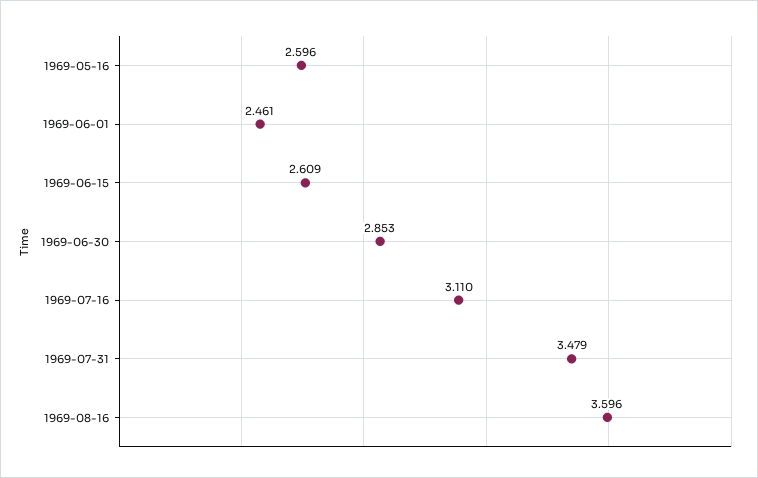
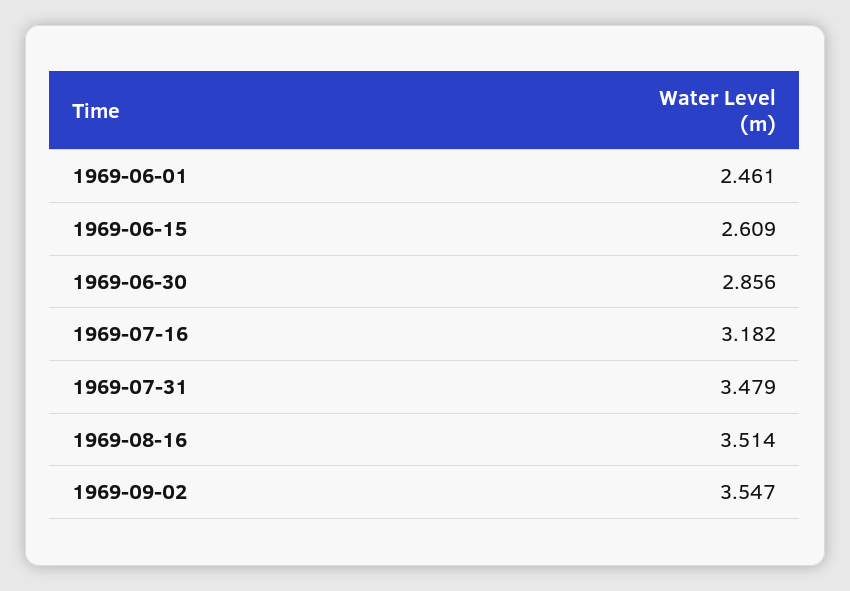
1969-05-16: 2.596 -> none
1969-06-30: 2.853 -> 2.856
1969-07-16: 3.11 -> 3.182
1969-08-16: 3.596 -> 3.514
1969-09-02: none -> 3.547

